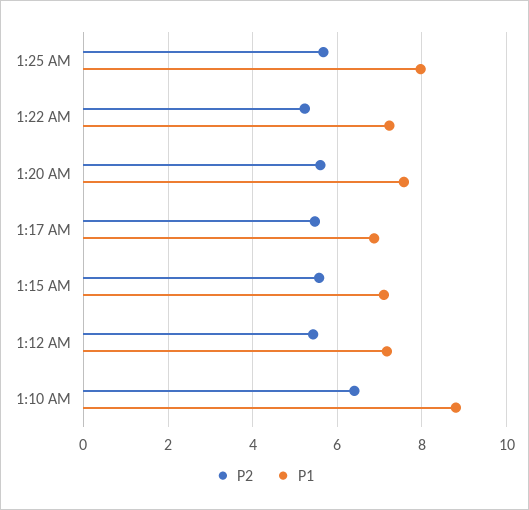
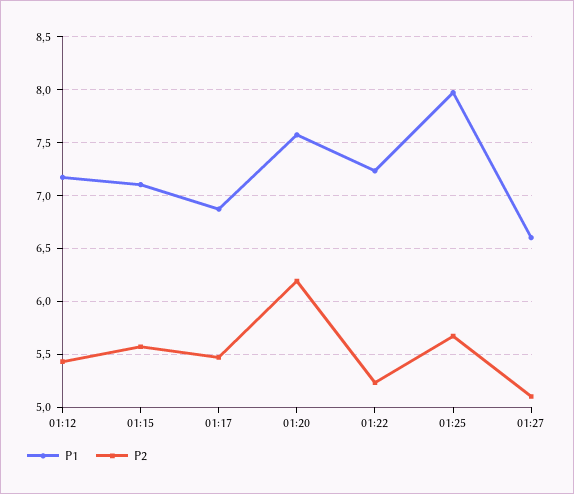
P2, 1:20 AM: 5.6 -> 6.2
P2, 1:10 AM: 6.4 -> none
P1, 1:10 AM: 8.8 -> none
P1, 01:27: none -> 6.6
P2, 01:27: none -> 5.1

